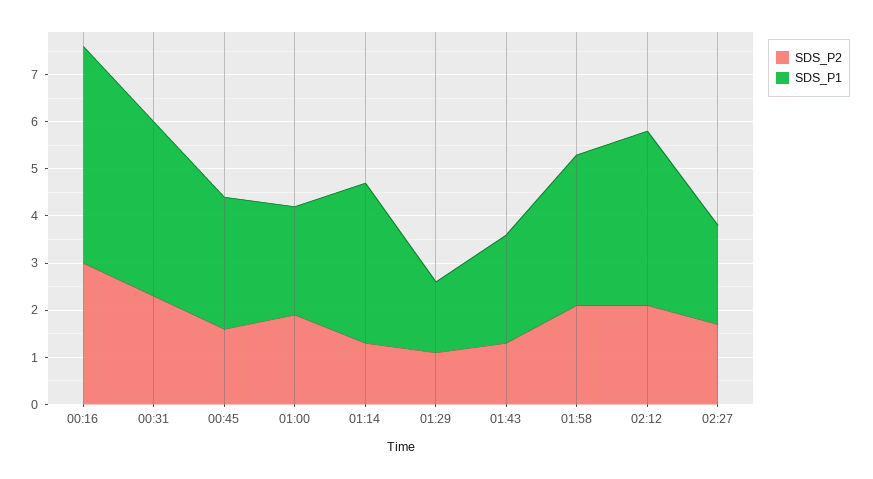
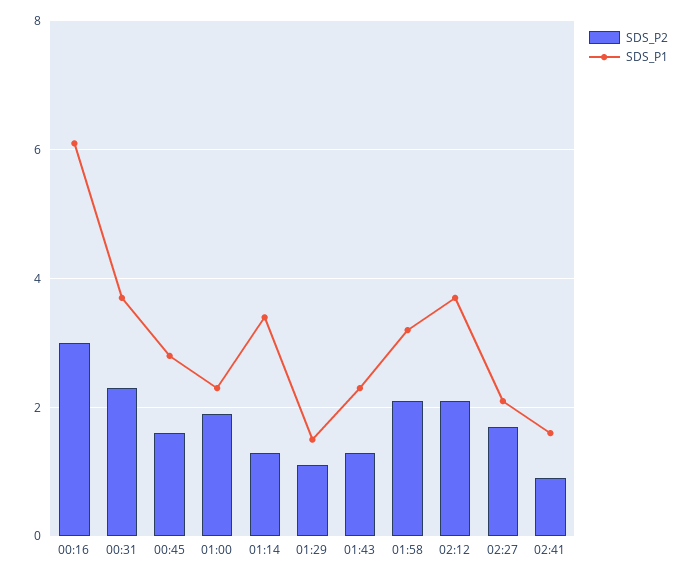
SDS_P1, 00:16: 4.5 -> 6
SDS_P2, 02:41: none -> 1
SDS_P1, 02:41: none -> 1.5

